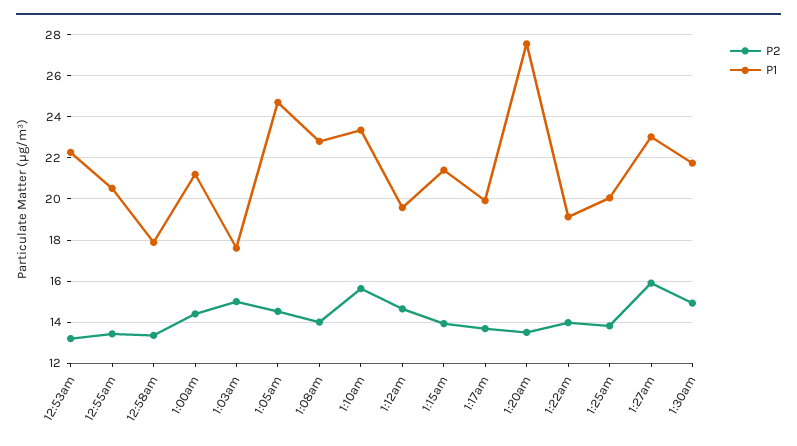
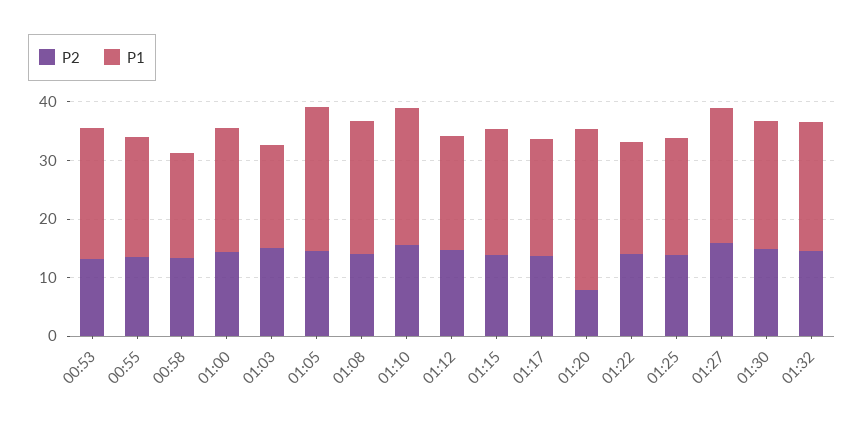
P2, 1:20am: 13.5 -> 8
P2, 01:32: none -> 14
P1, 01:32: none -> 22

